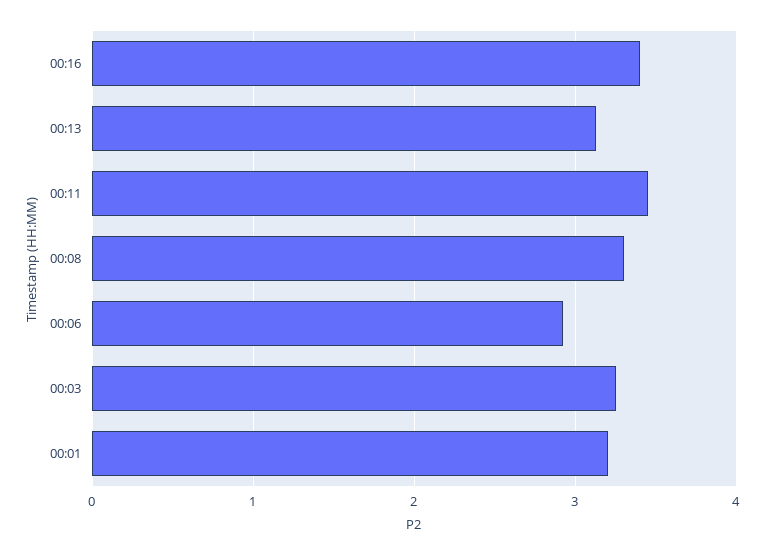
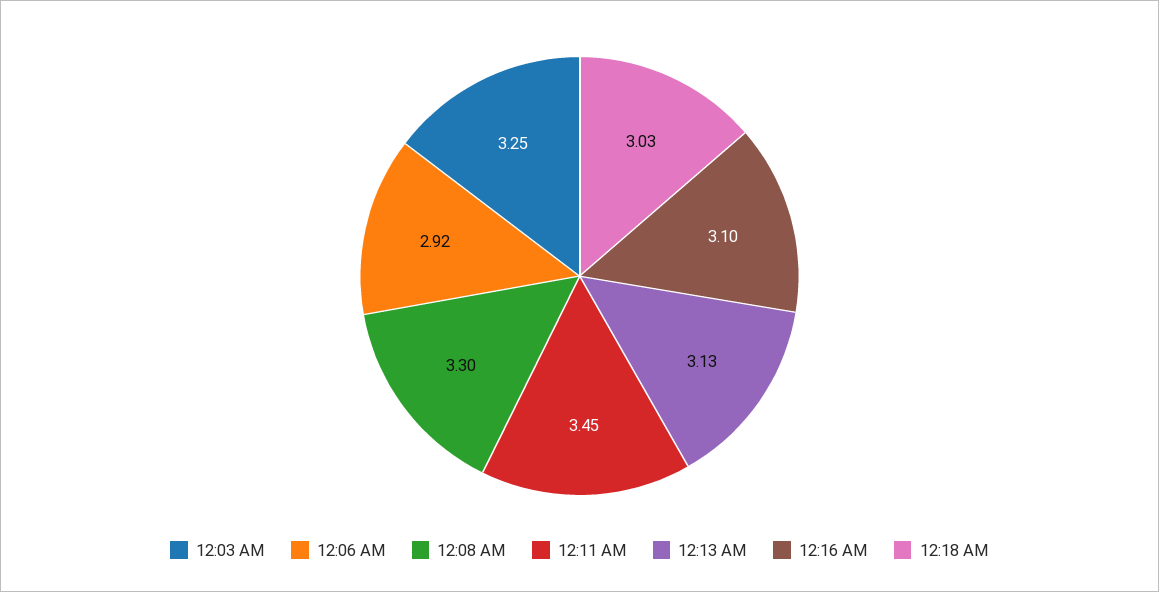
00:16: 3.4 -> 3.1
00:01: 3.2 -> none
12:18 AM: none -> 3.03

